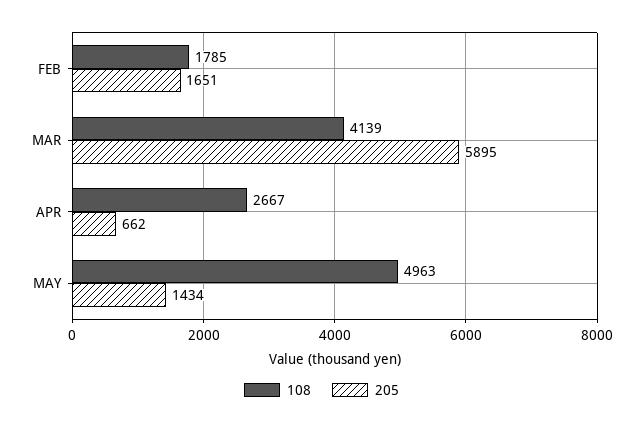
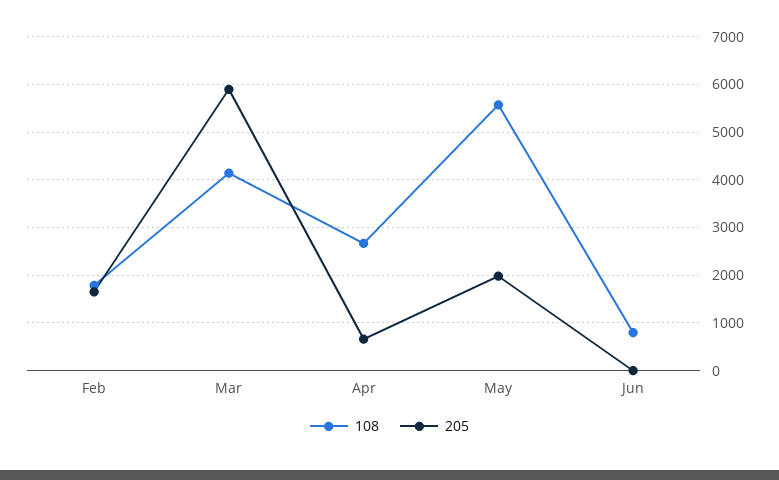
108, MAY: 4963 -> 5600
205, MAY: 1434 -> 2000
108, Jun: none -> 800
205, Jun: none -> 0

